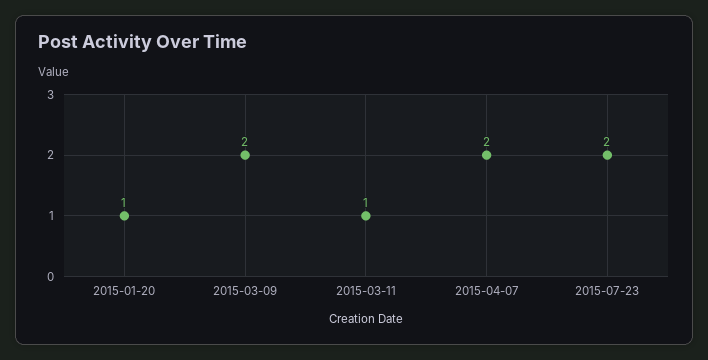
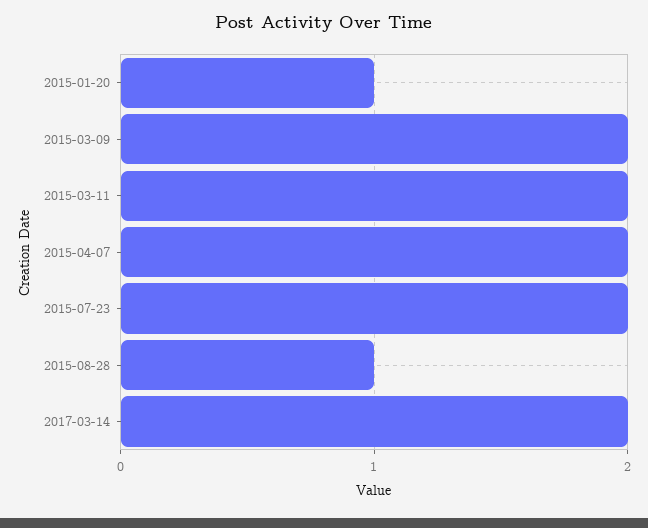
2015-03-11: 1 -> 2
2015-08-28: none -> 1
2017-03-14: none -> 2

